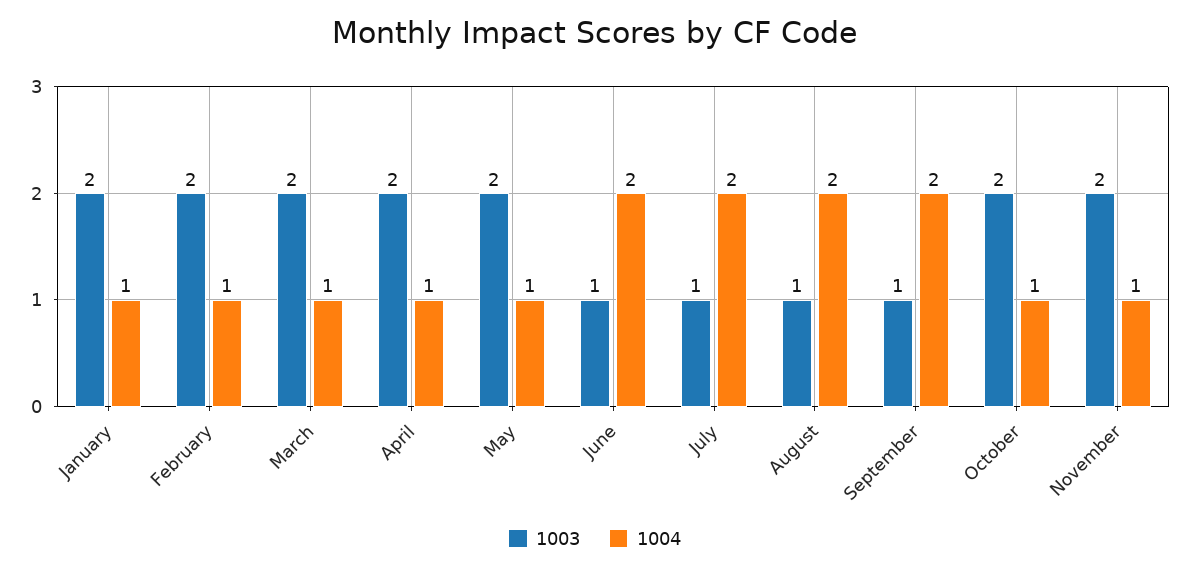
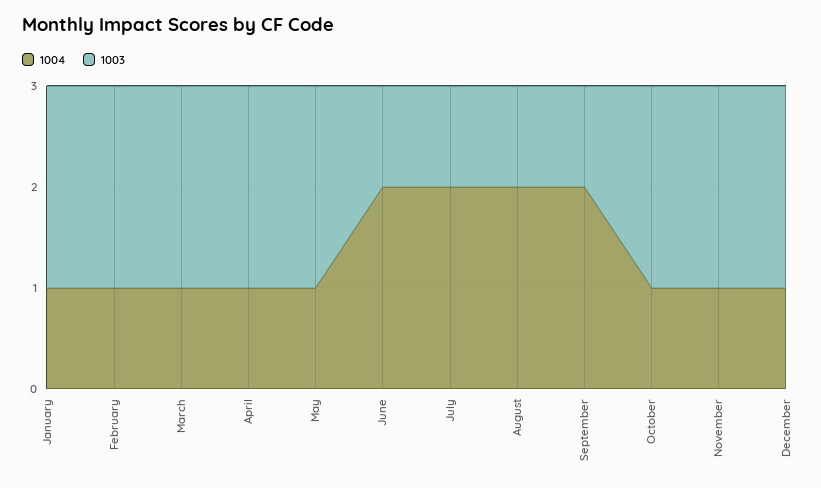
1004, December: none -> 1
1003, December: none -> 2

